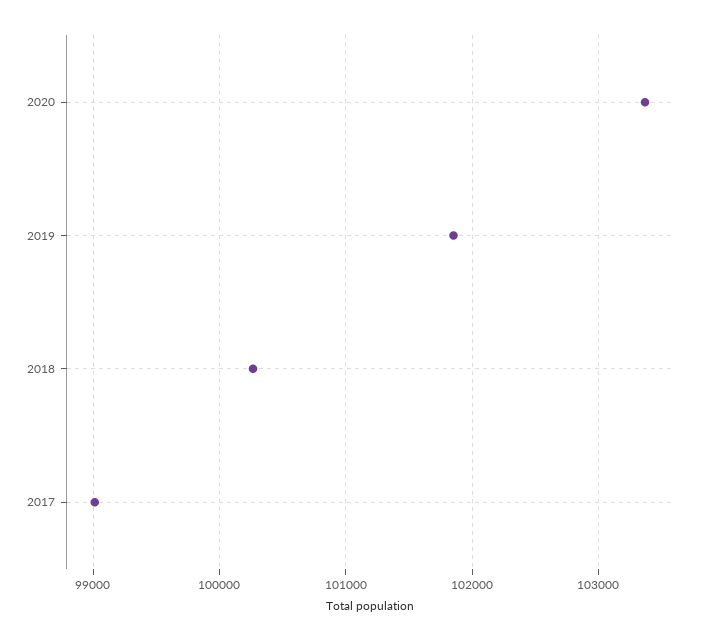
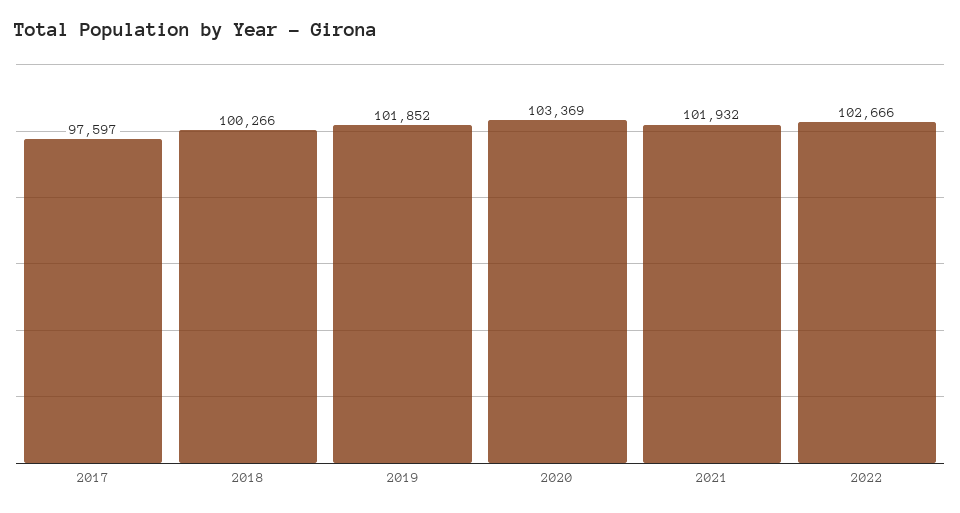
2017: 99000 -> 97597
2021: none -> 101932
2022: none -> 102666

